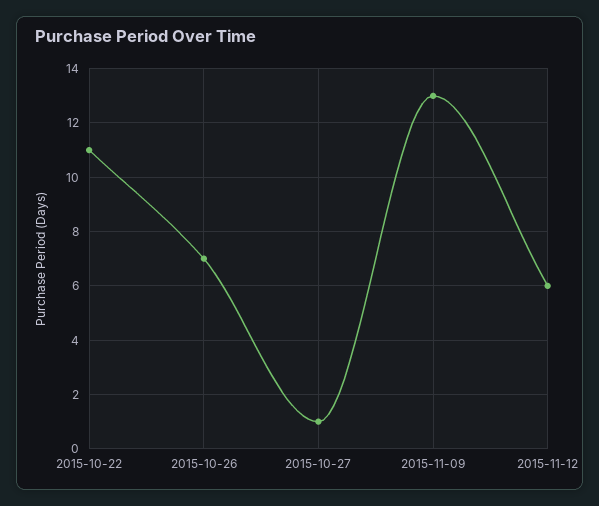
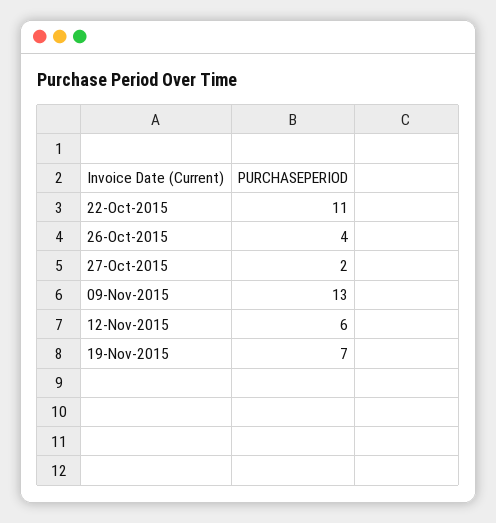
2015-10-26: 7 -> 4
2015-10-27: 1 -> 2
19-Nov-2015: none -> 7

